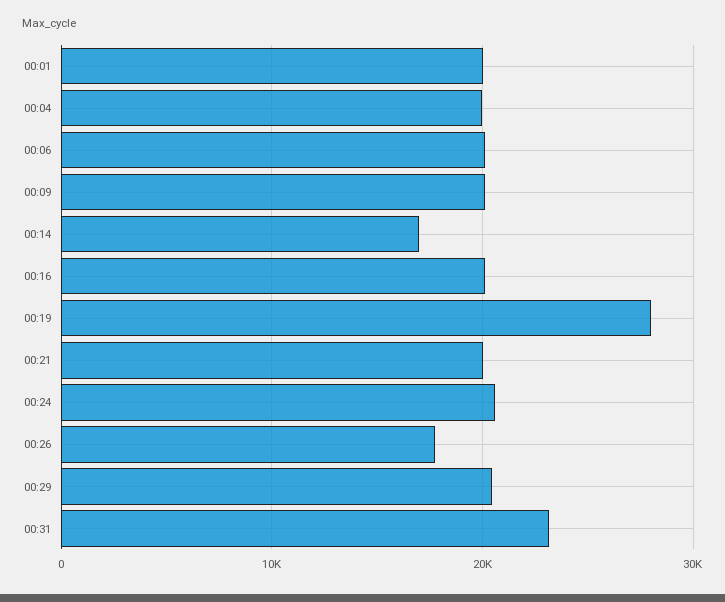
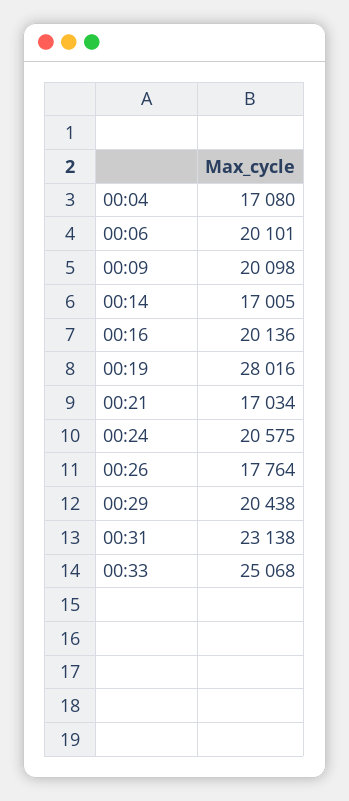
00:01: 20000 -> none
00:04: 20000 -> 17080
00:21: 20000 -> 17034
00:33: none -> 25068

